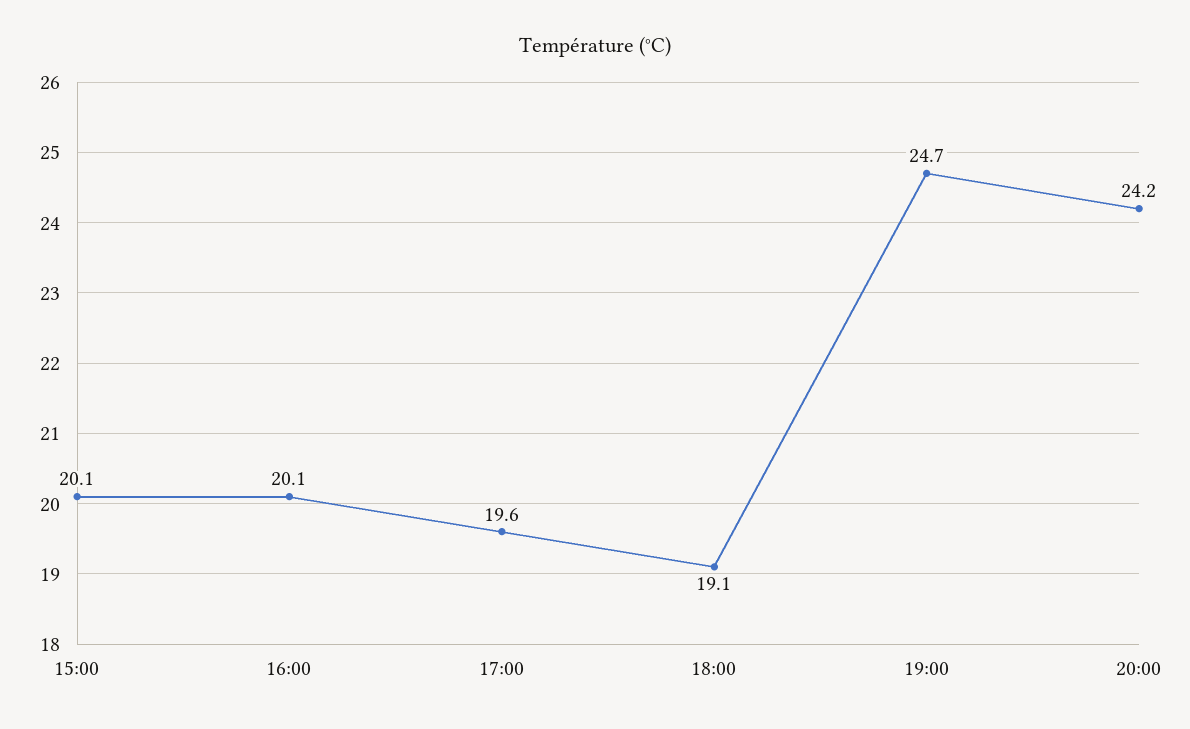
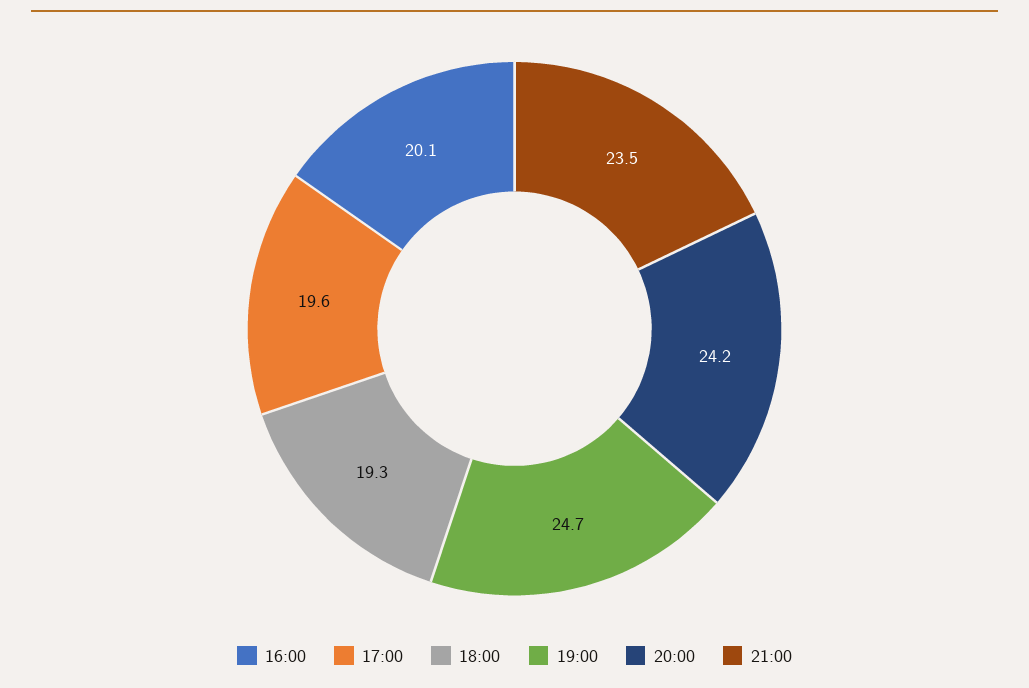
15:00: 20.1 -> none
18:00: 19.1 -> 19.3
21:00: none -> 23.5

